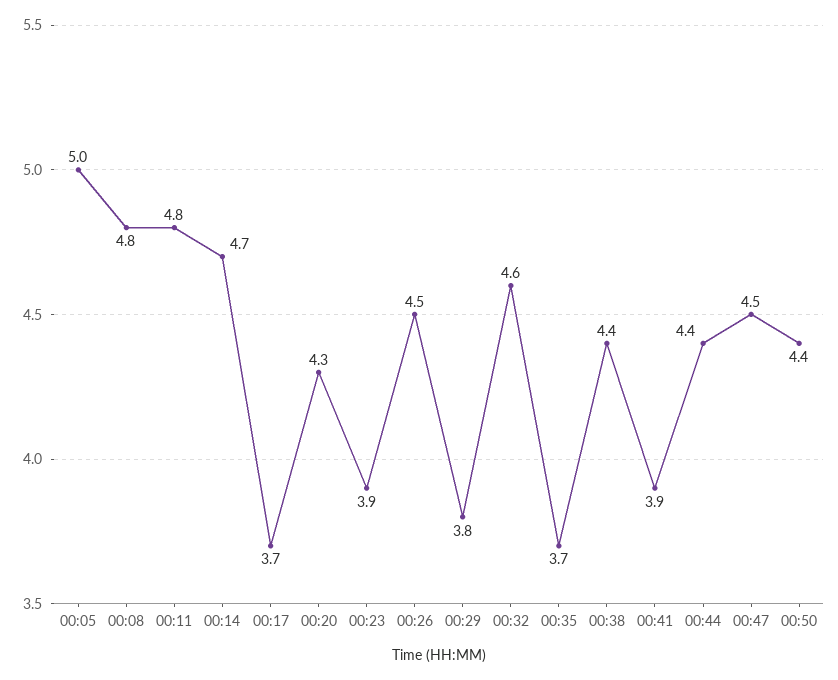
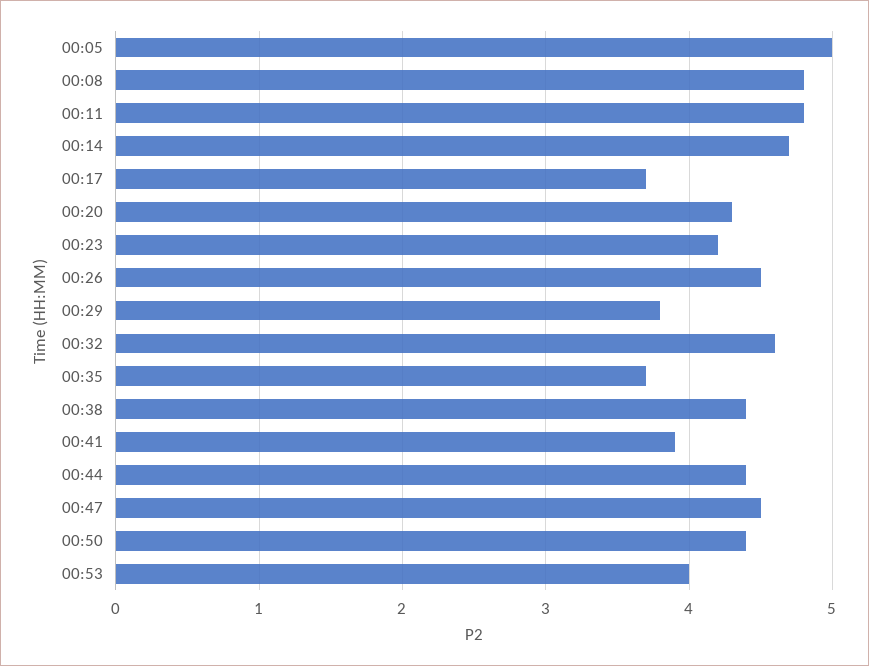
00:23: 3.9 -> 4.2
00:53: none -> 4

